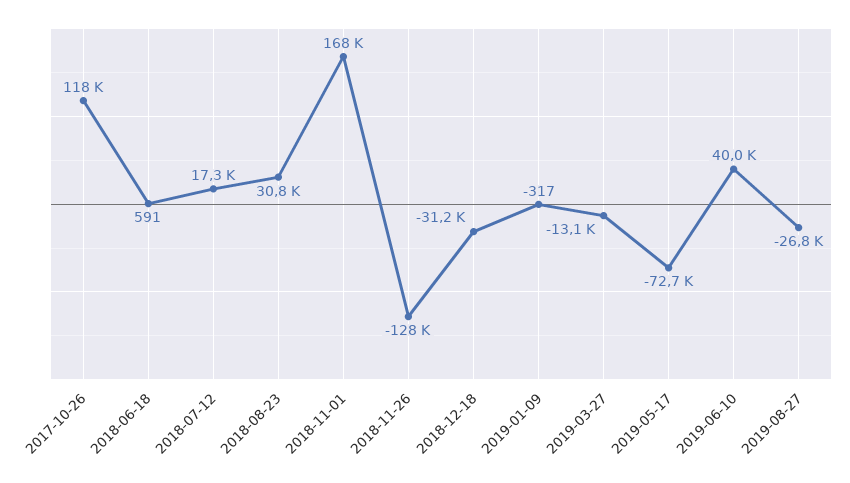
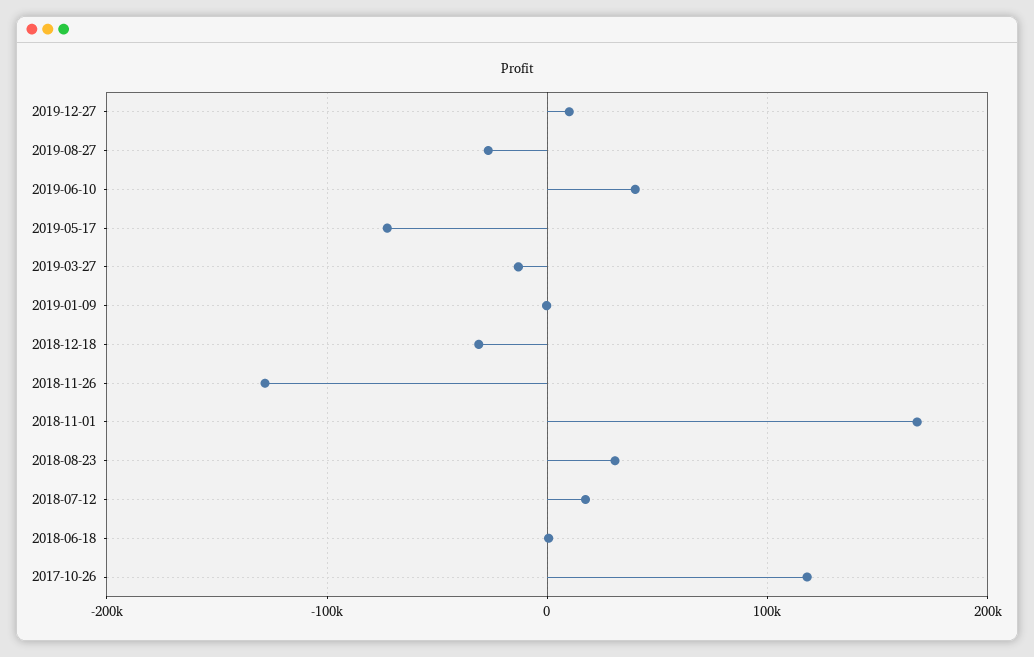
2019-12-27: none -> 10000

